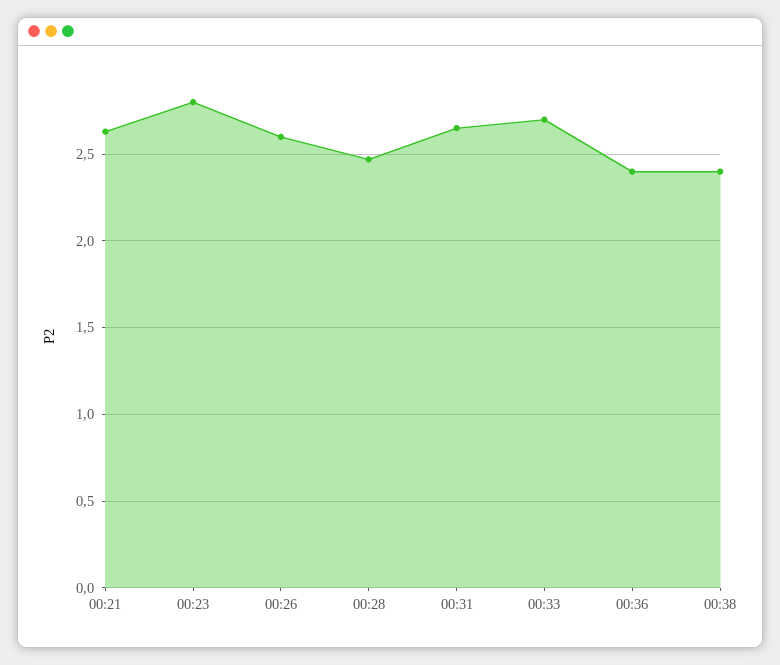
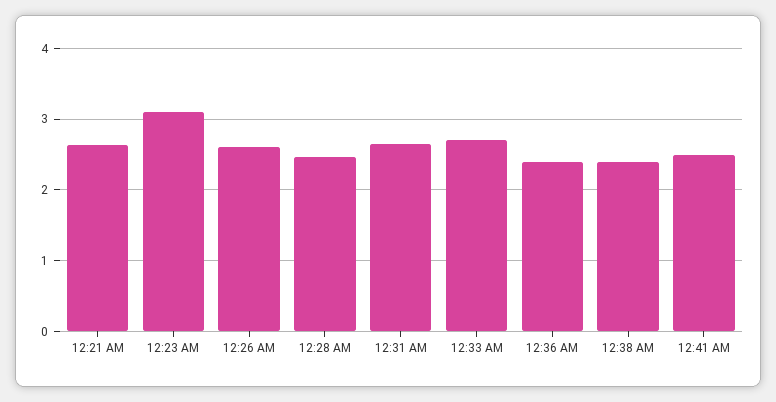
00:23: 2.8 -> 3.1
12:41 AM: none -> 2.5

